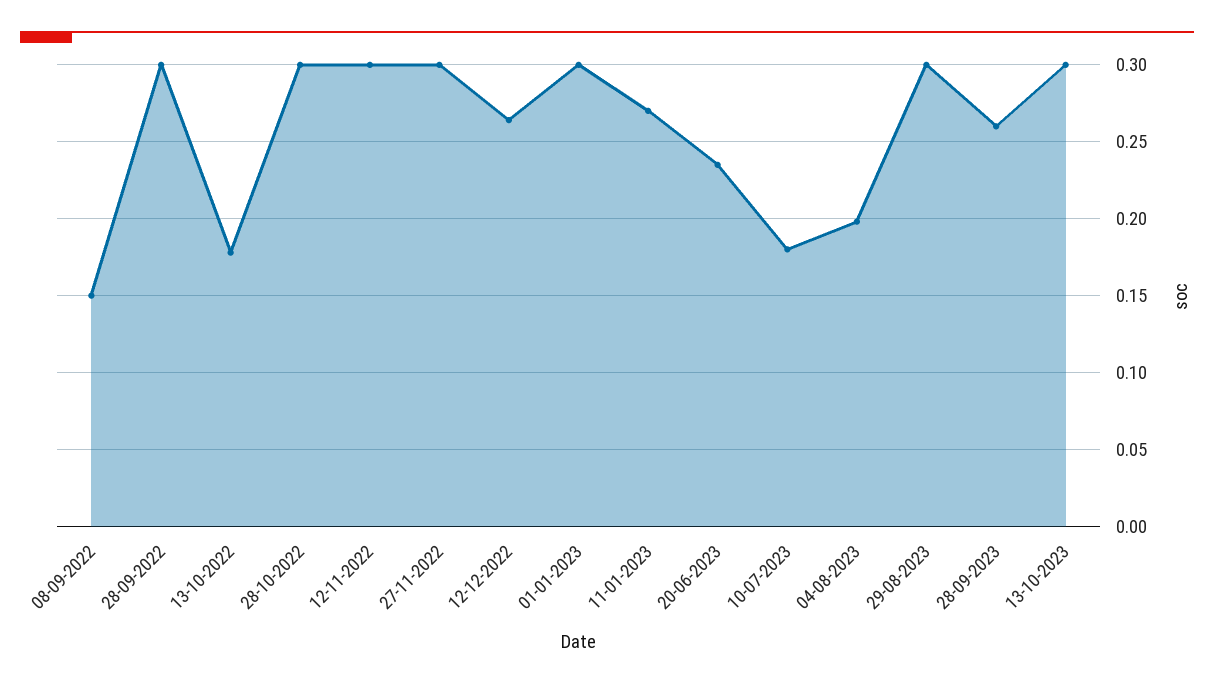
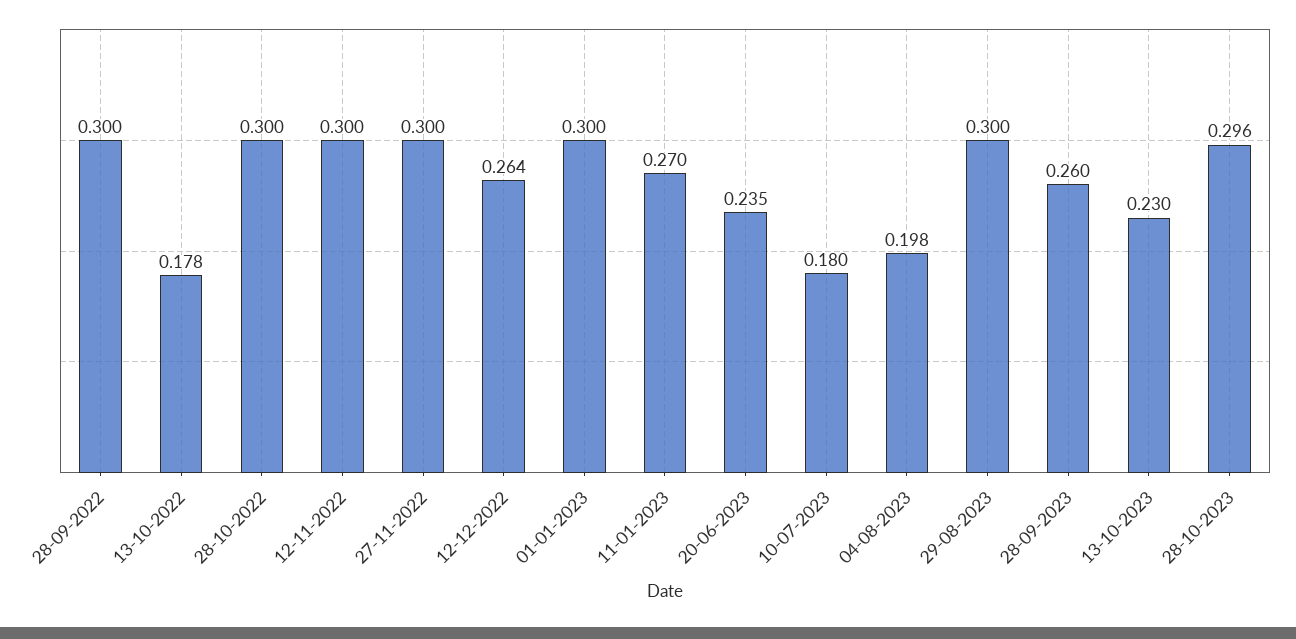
08-09-2022: 0.15 -> none
13-10-2023: 0.3 -> 0.23
28-10-2023: none -> 0.296

